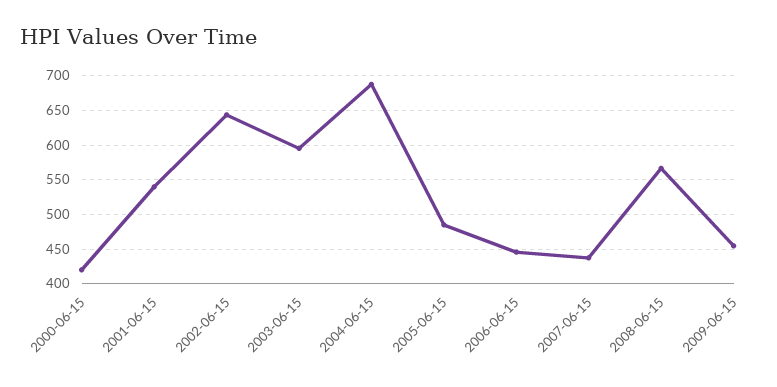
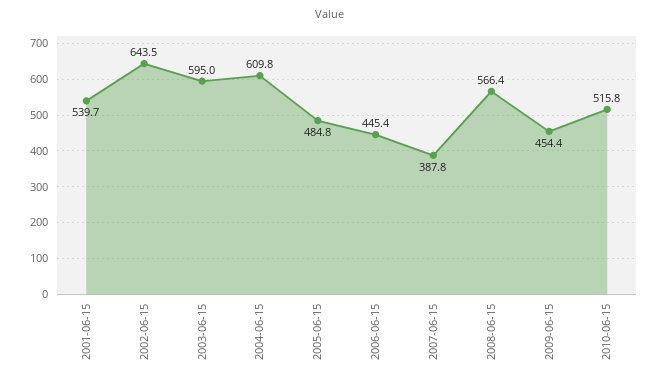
2000-06-15: 420 -> none
2004-06-15: 690 -> 609.8
2007-06-15: 440 -> 387.8
2010-06-15: none -> 515.8

